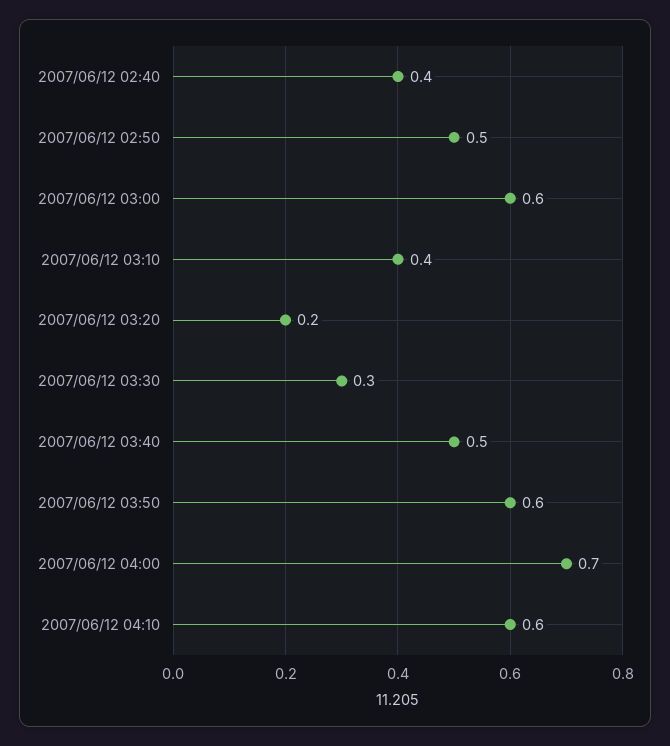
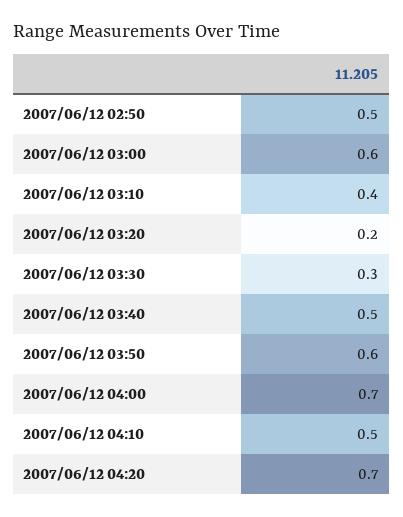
2007/06/12 02:40: 0.4 -> none
2007/06/12 04:10: 0.6 -> 0.5
2007/06/12 04:20: none -> 0.7

